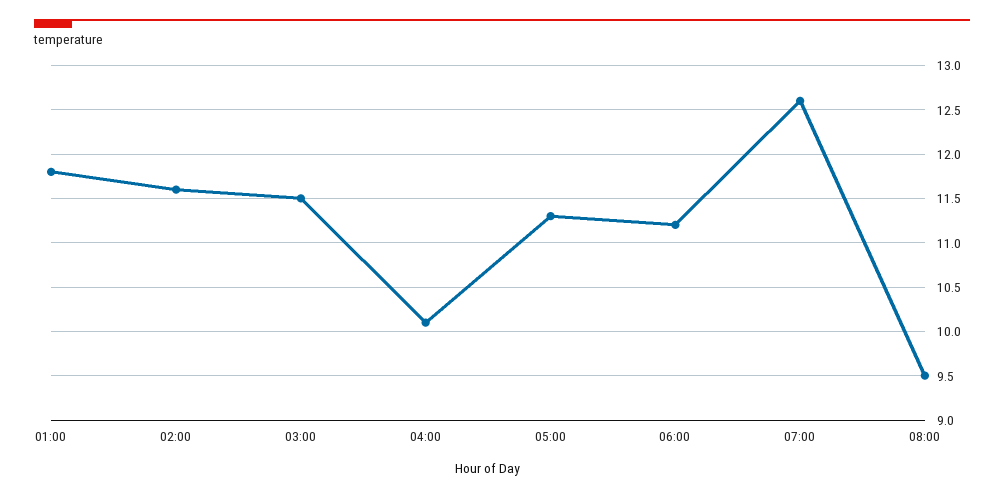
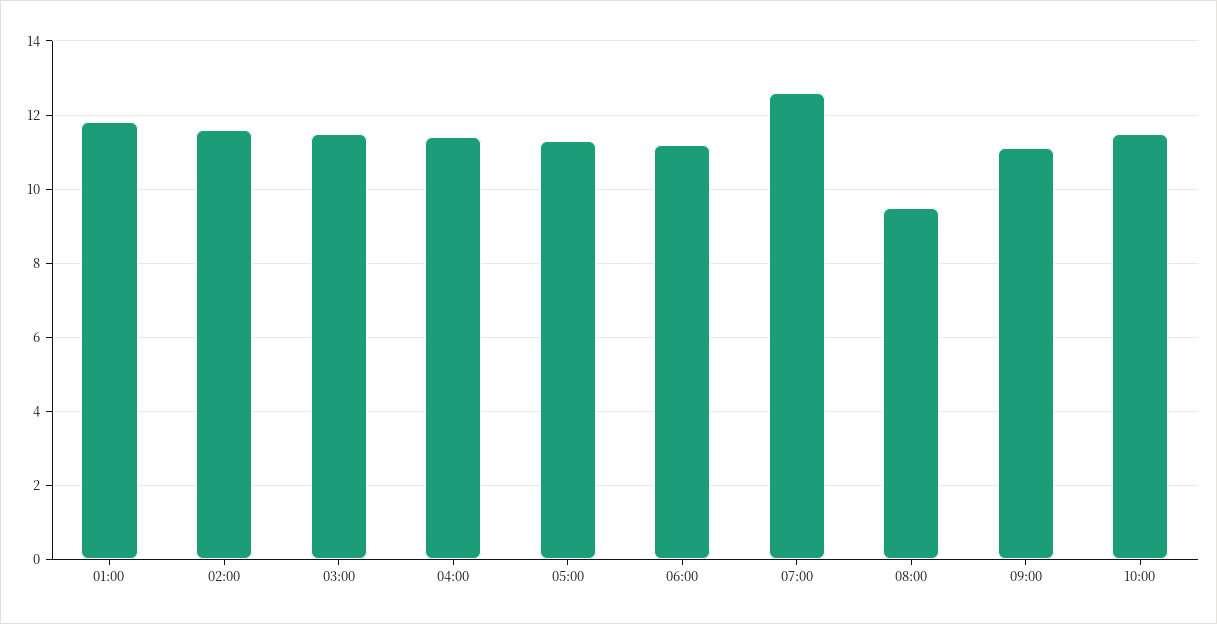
04:00: 10.1 -> 11.5
09:00: none -> 11
10:00: none -> 11.5

